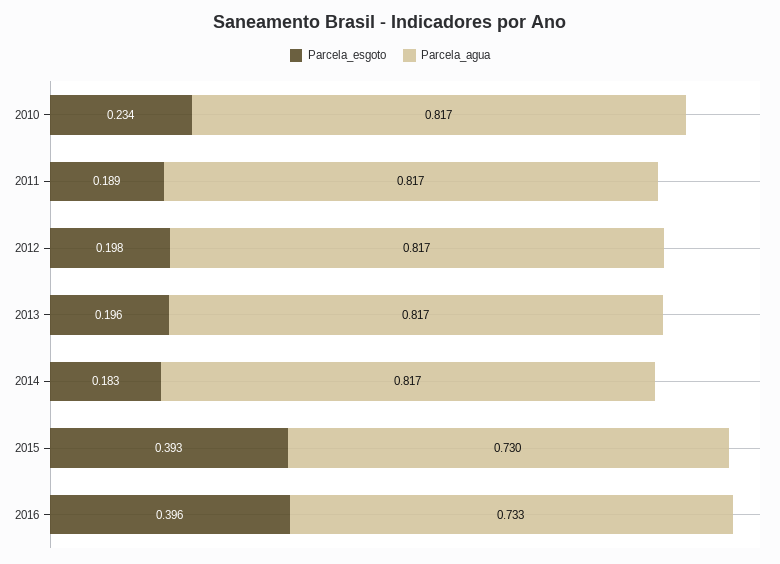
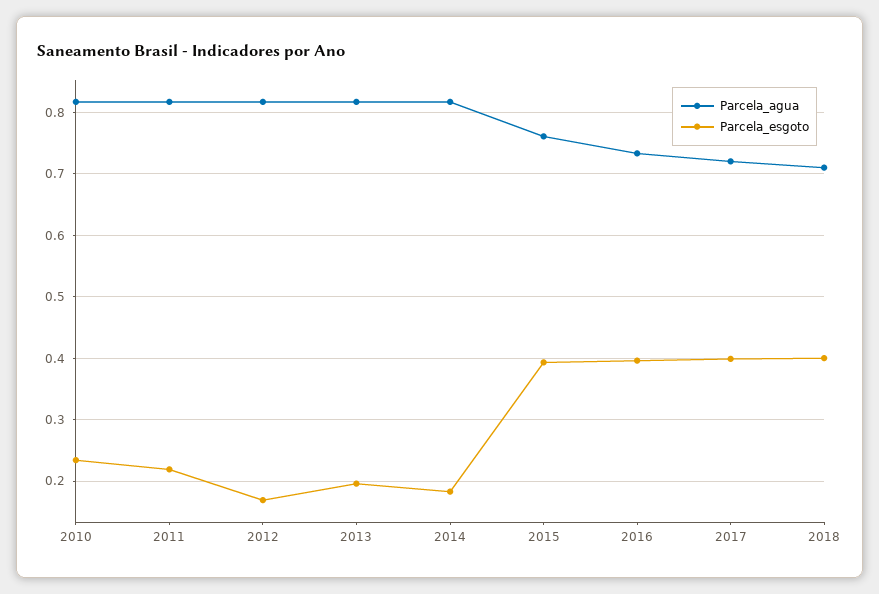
Parcela_esgoto, 2011: 0.189 -> 0.22
Parcela_esgoto, 2012: 0.198 -> 0.17
Parcela_agua, 2015: 0.73 -> 0.76
Parcela_agua, 2017: none -> 0.72
Parcela_esgoto, 2017: none -> 0.4
Parcela_agua, 2018: none -> 0.71
Parcela_esgoto, 2018: none -> 0.4

